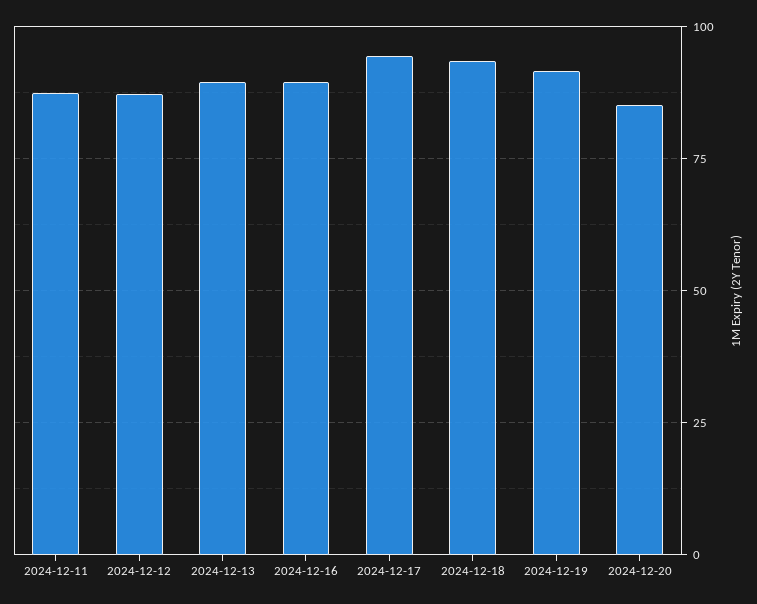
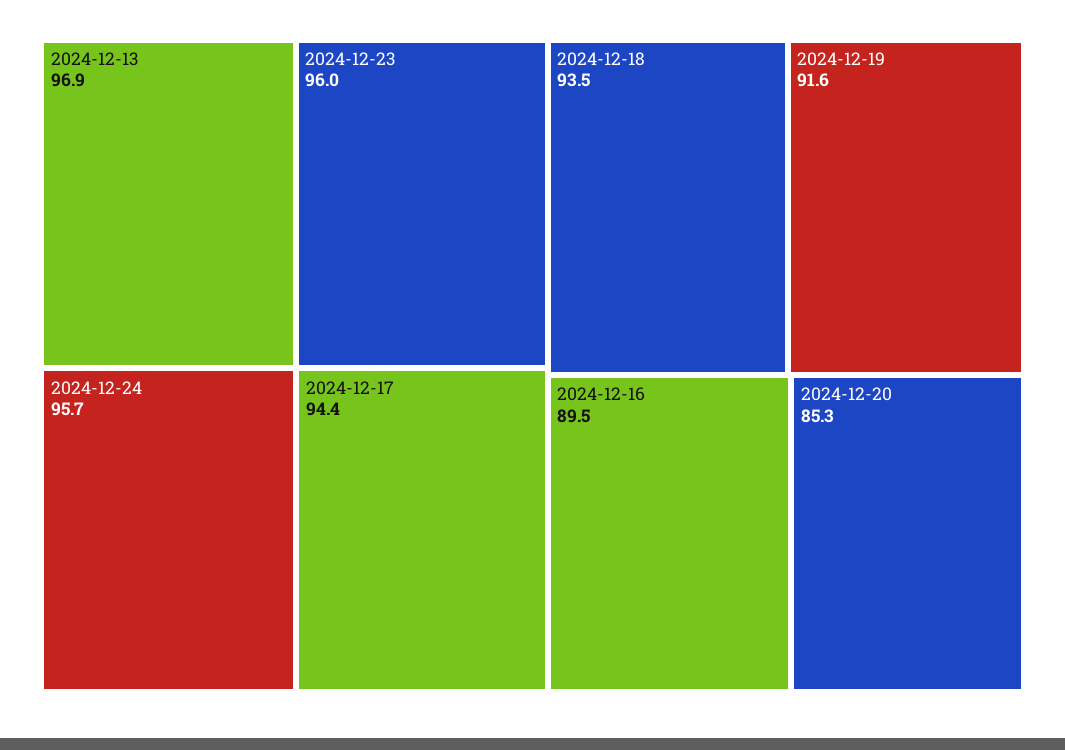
2024-12-11: 87.5 -> none
2024-12-12: 87.5 -> none
2024-12-13: 90 -> 96.9
2024-12-23: none -> 96
2024-12-24: none -> 95.7

